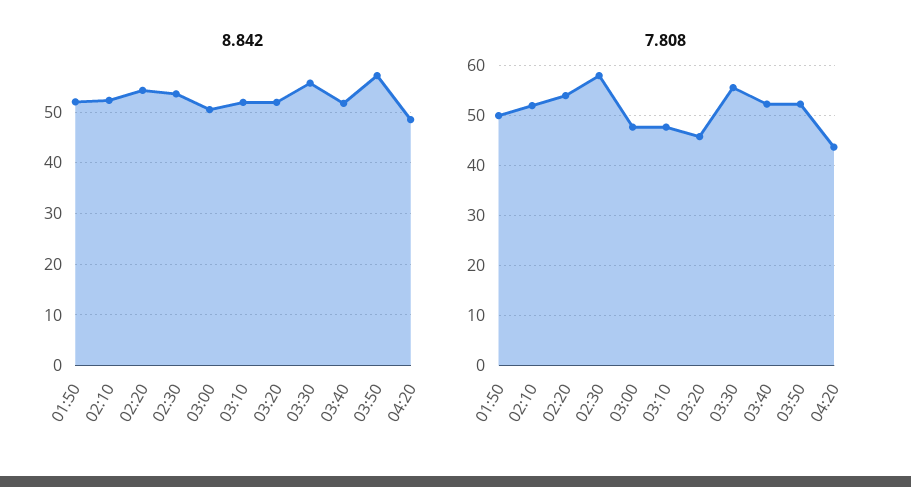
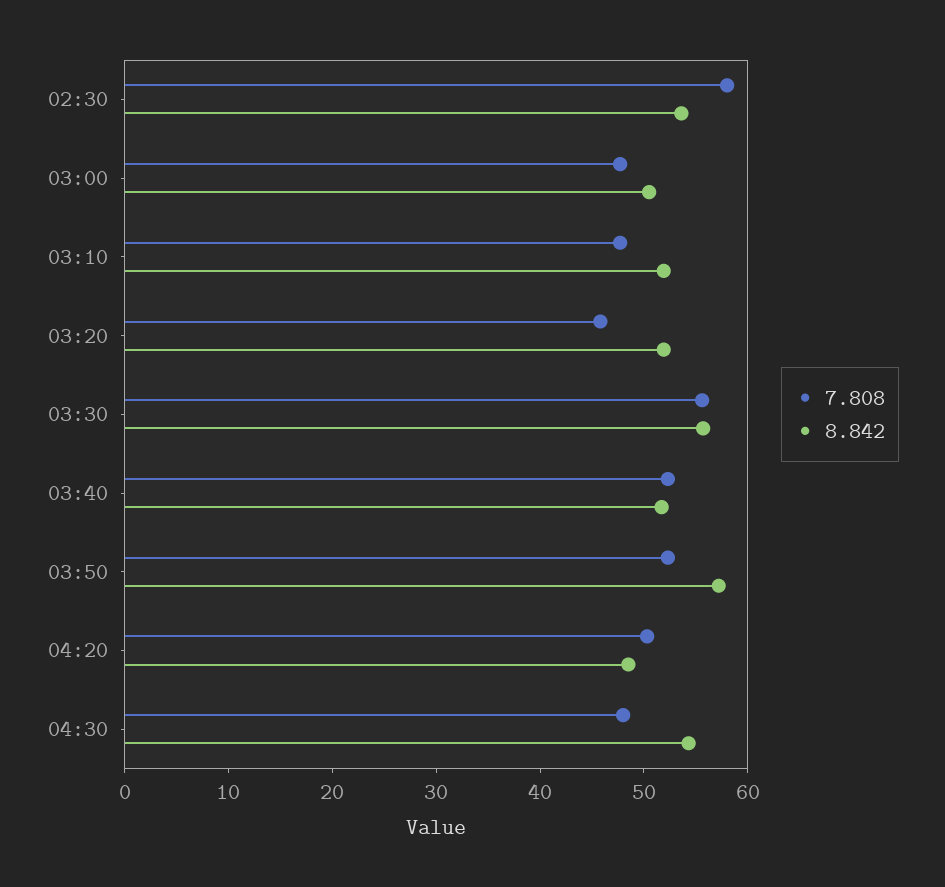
8.842, 01:50: 52 -> none
8.842, 02:10: 52 -> none
8.842, 02:20: 54 -> none
7.808, 01:50: 50 -> none
7.808, 02:10: 52 -> none
7.808, 02:20: 54 -> none
7.808, 04:20: 44 -> 50
7.808, 04:30: none -> 48
8.842, 04:30: none -> 54

